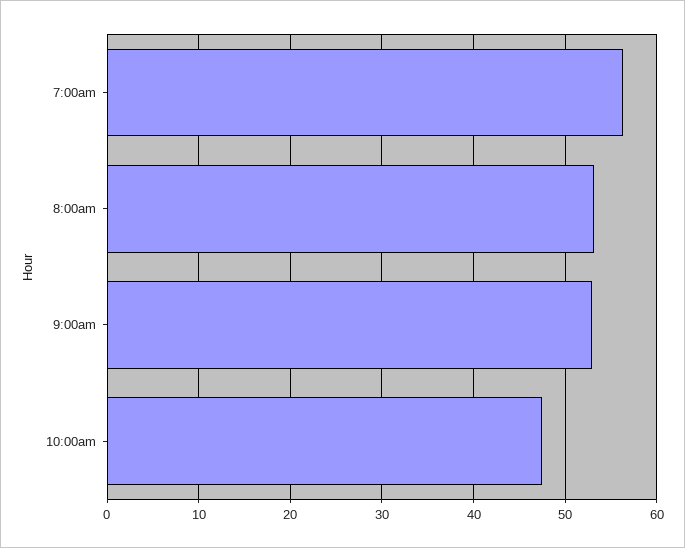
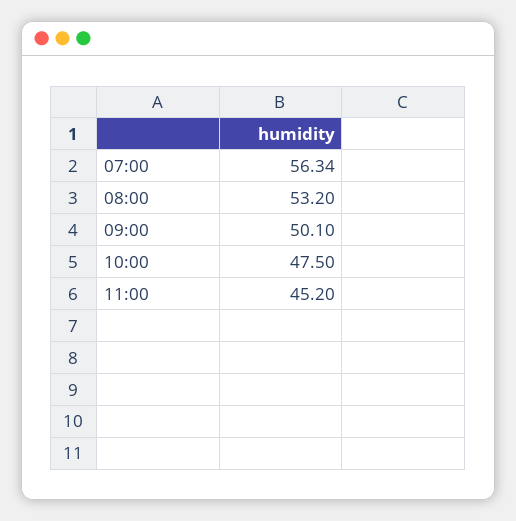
9:00am: 53 -> 50.1
11:00: none -> 45.2

